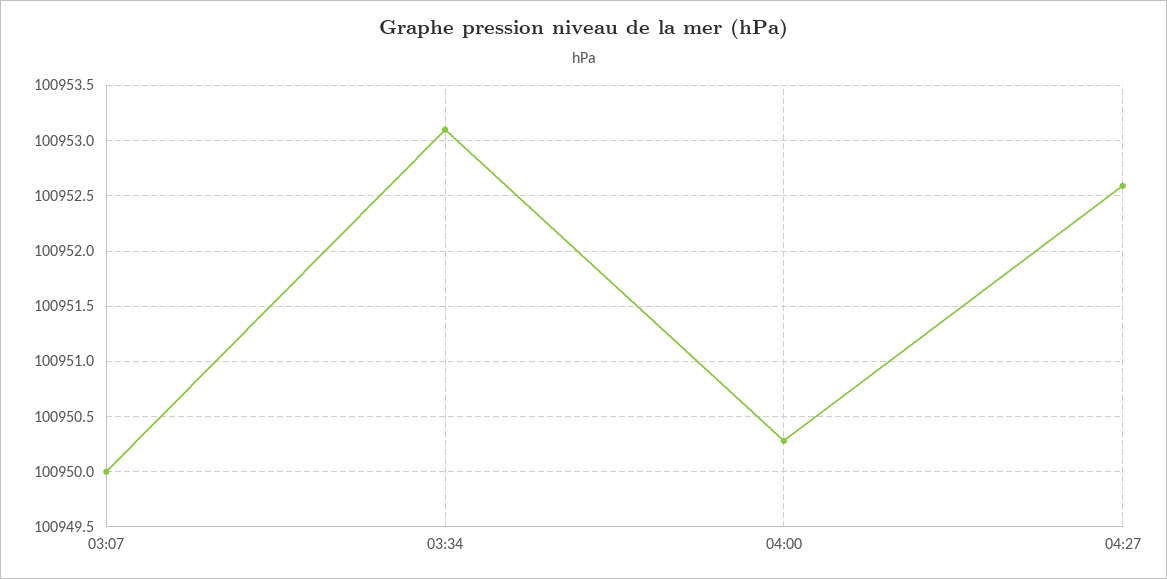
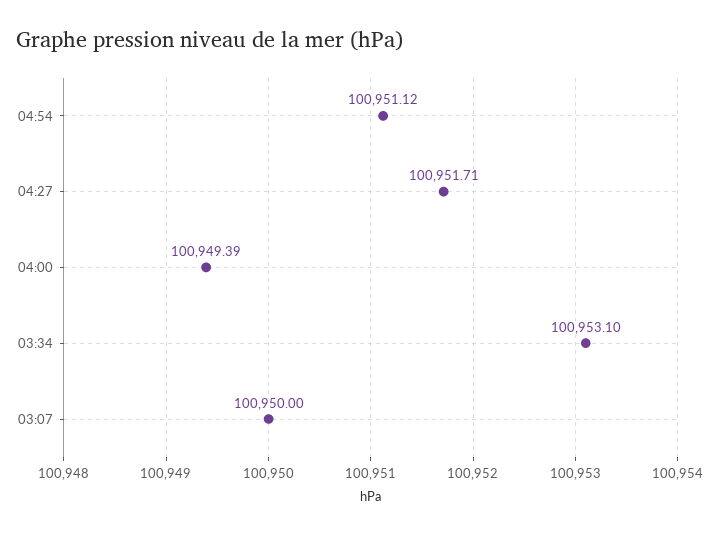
04:00: 100950.3 -> 100949.39
04:27: 100952.6 -> 100951.71
04:54: none -> 100951.12

